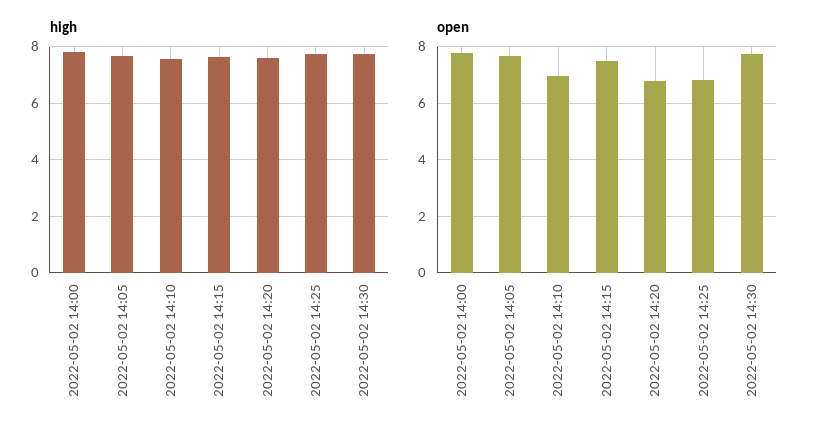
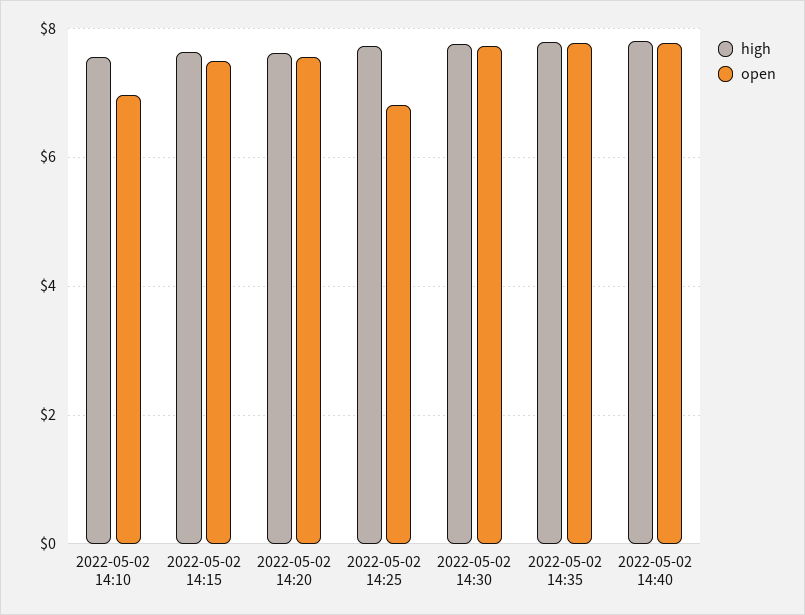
high, 2022-05-02 14:00: 7.75 -> none
high, 2022-05-02 14:05: 7.75 -> none
open, 2022-05-02 14:00: 7.75 -> none
open, 2022-05-02 14:05: 7.75 -> none
open, 2022-05-02 14:20: 6.75 -> 7.6
high, 2022-05-02 14:35: none -> 7.8
open, 2022-05-02 14:35: none -> 7.8
high, 2022-05-02 14:40: none -> 7.8
open, 2022-05-02 14:40: none -> 7.8

